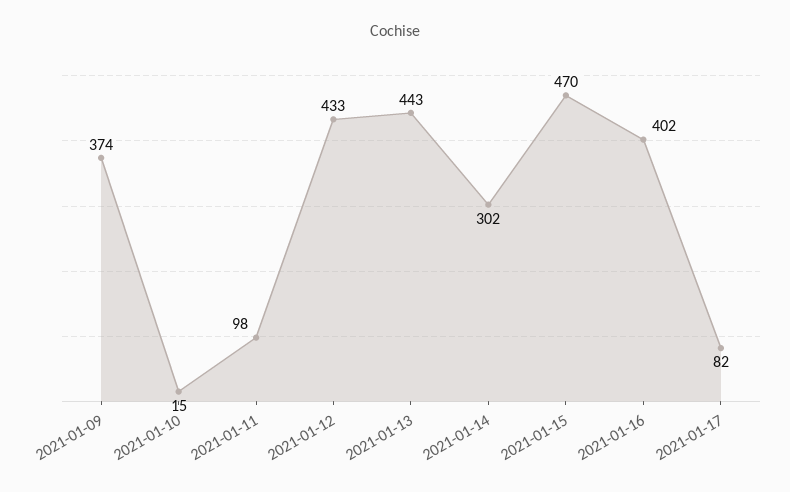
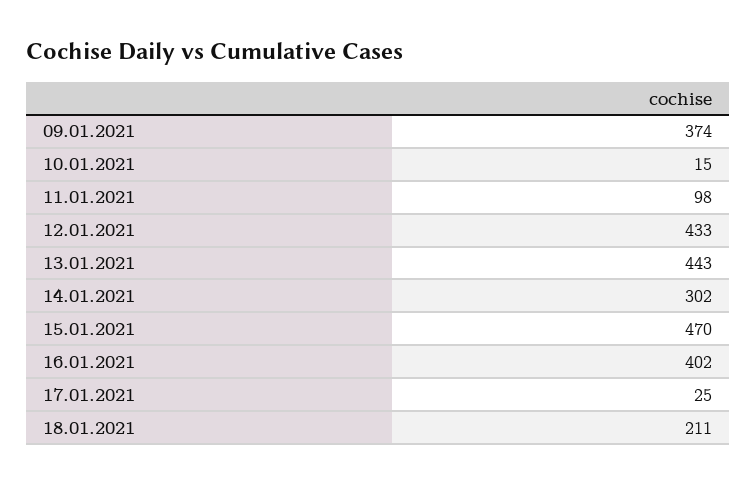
2021-01-17: 82 -> 25
18.01.2021: none -> 211

